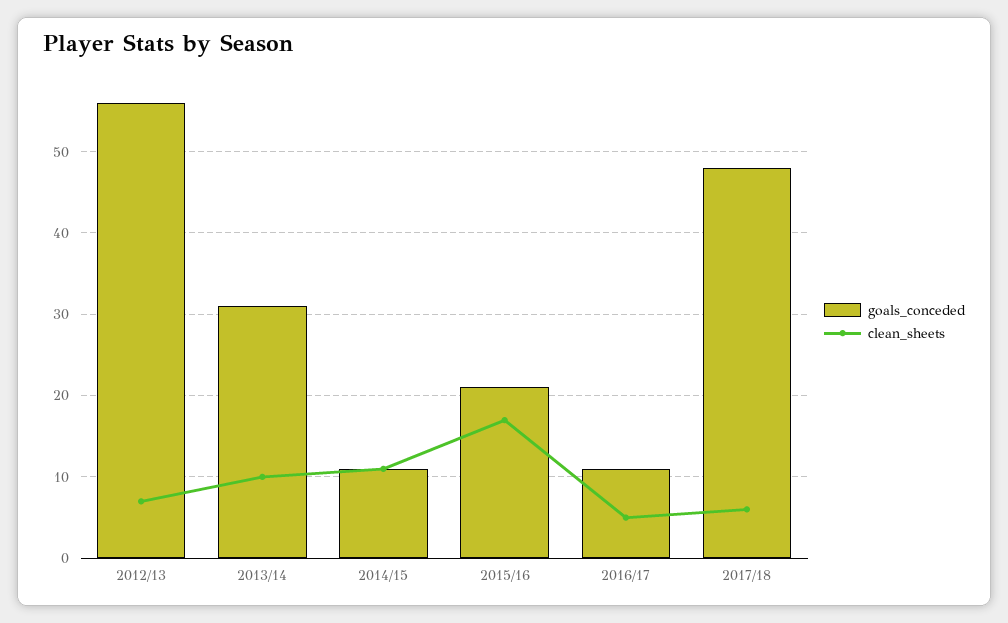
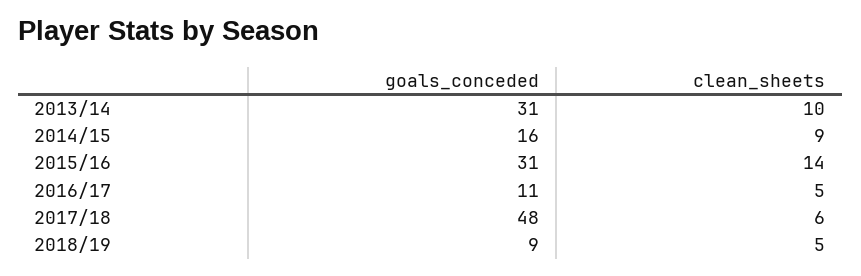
goals_conceded, 2012/13: 56 -> none
clean_sheets, 2012/13: 7 -> none
goals_conceded, 2014/15: 11 -> 16
clean_sheets, 2014/15: 11 -> 9
goals_conceded, 2015/16: 21 -> 31
clean_sheets, 2015/16: 17 -> 14
goals_conceded, 2018/19: none -> 9
clean_sheets, 2018/19: none -> 5

